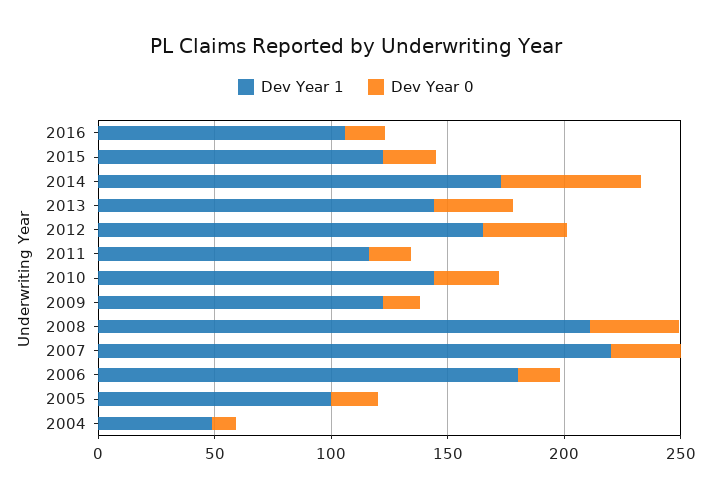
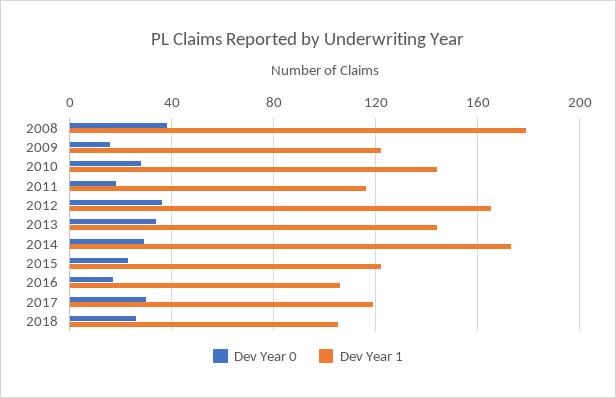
Dev Year 0, 2014: 60 -> 30
Dev Year 1, 2008: 210 -> 180
Dev Year 1, 2007: 220 -> none
Dev Year 0, 2007: 30 -> none
Dev Year 1, 2006: 180 -> none
Dev Year 0, 2006: 20 -> none
Dev Year 1, 2005: 100 -> none
Dev Year 0, 2005: 20 -> none
Dev Year 1, 2004: 50 -> none
Dev Year 0, 2004: 10 -> none
Dev Year 0, 2017: none -> 30
Dev Year 1, 2017: none -> 120
Dev Year 0, 2018: none -> 25
Dev Year 1, 2018: none -> 105

